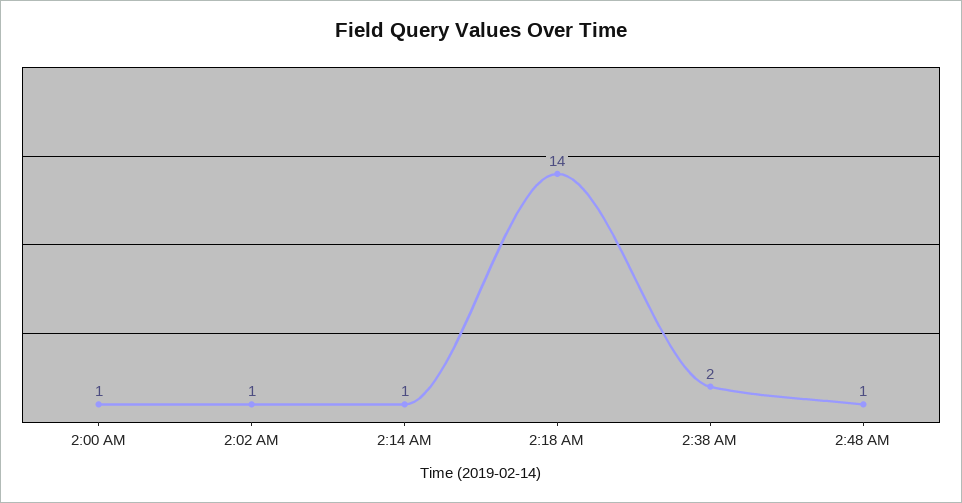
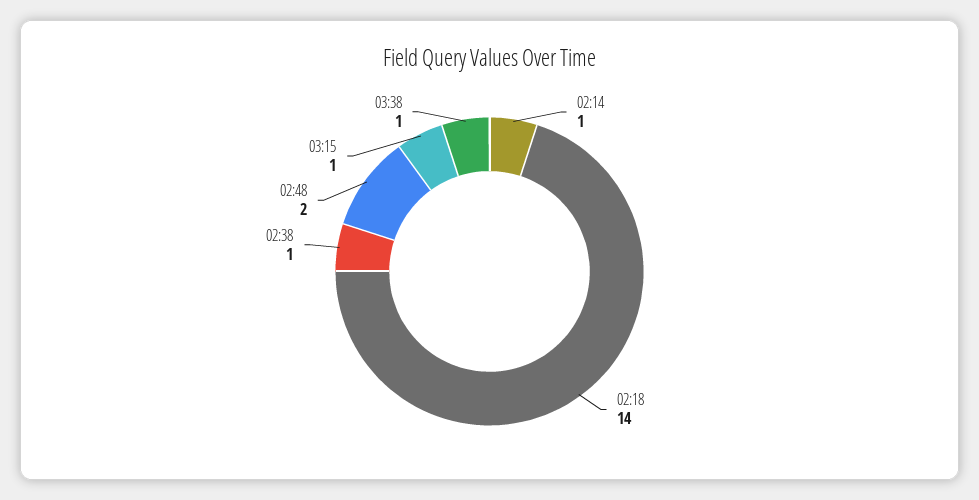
2:00 AM: 1 -> none
2:02 AM: 1 -> none
2:38 AM: 2 -> 1
2:48 AM: 1 -> 2
03:15: none -> 1
03:38: none -> 1

